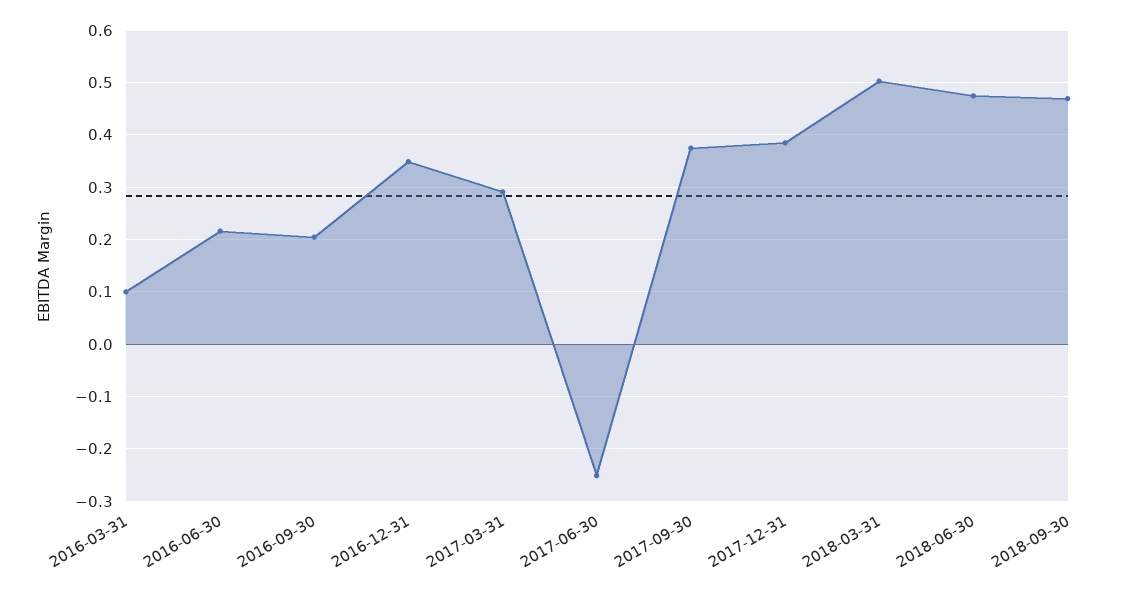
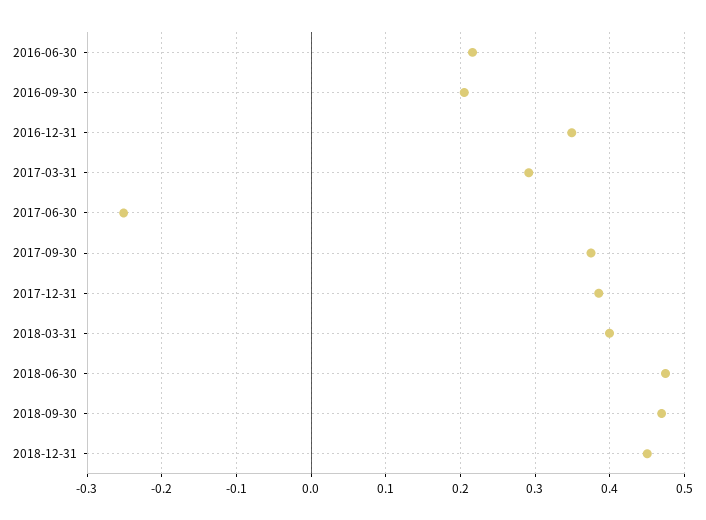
2016-03-31: 0.1 -> none
2018-03-31: 0.5 -> 0.4
2018-12-31: none -> 0.45

